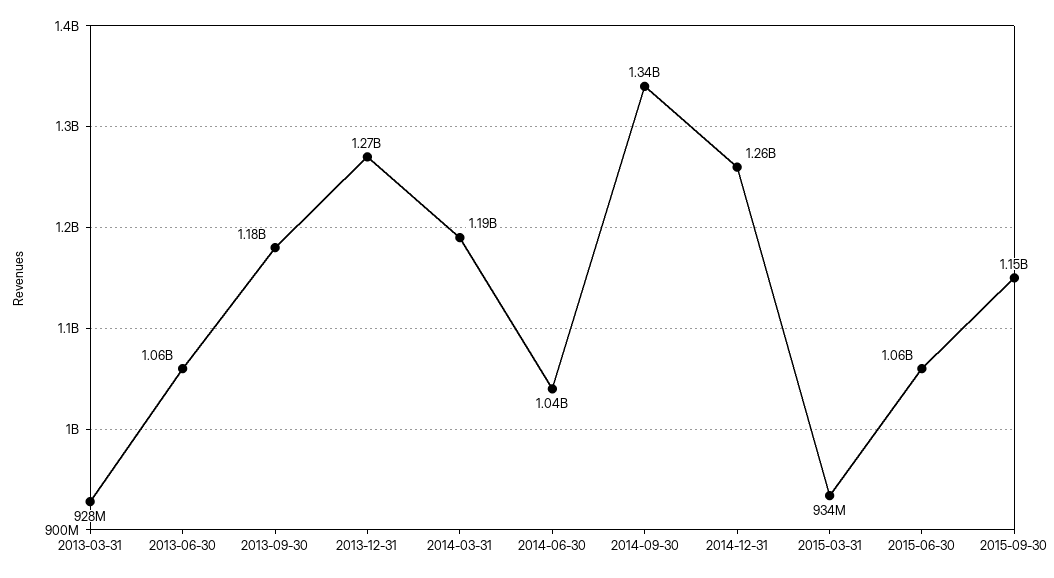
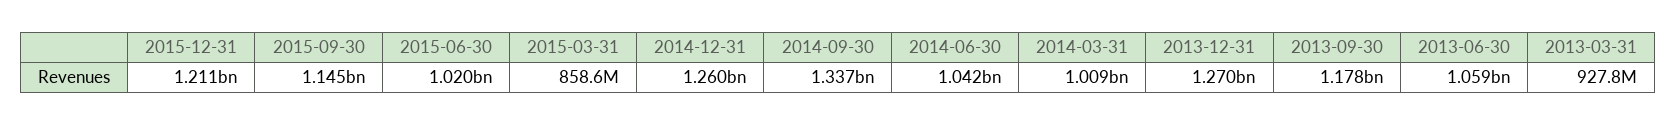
2014-03-31: 1190000000 -> 1009000000
2015-03-31: 934000000 -> 858600000
2015-06-30: 1060000000 -> 1020000000
2015-12-31: none -> 1211000000

